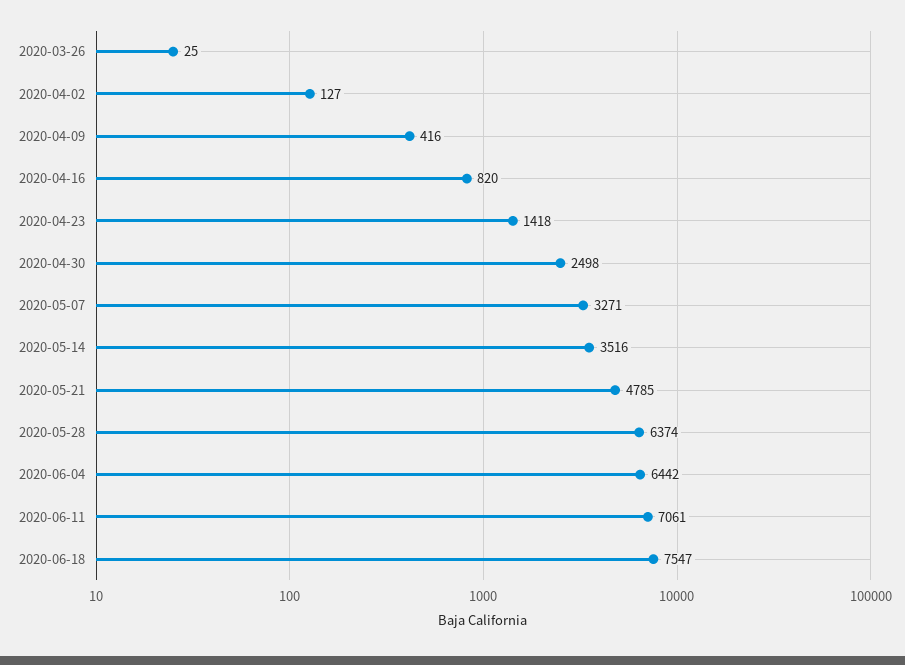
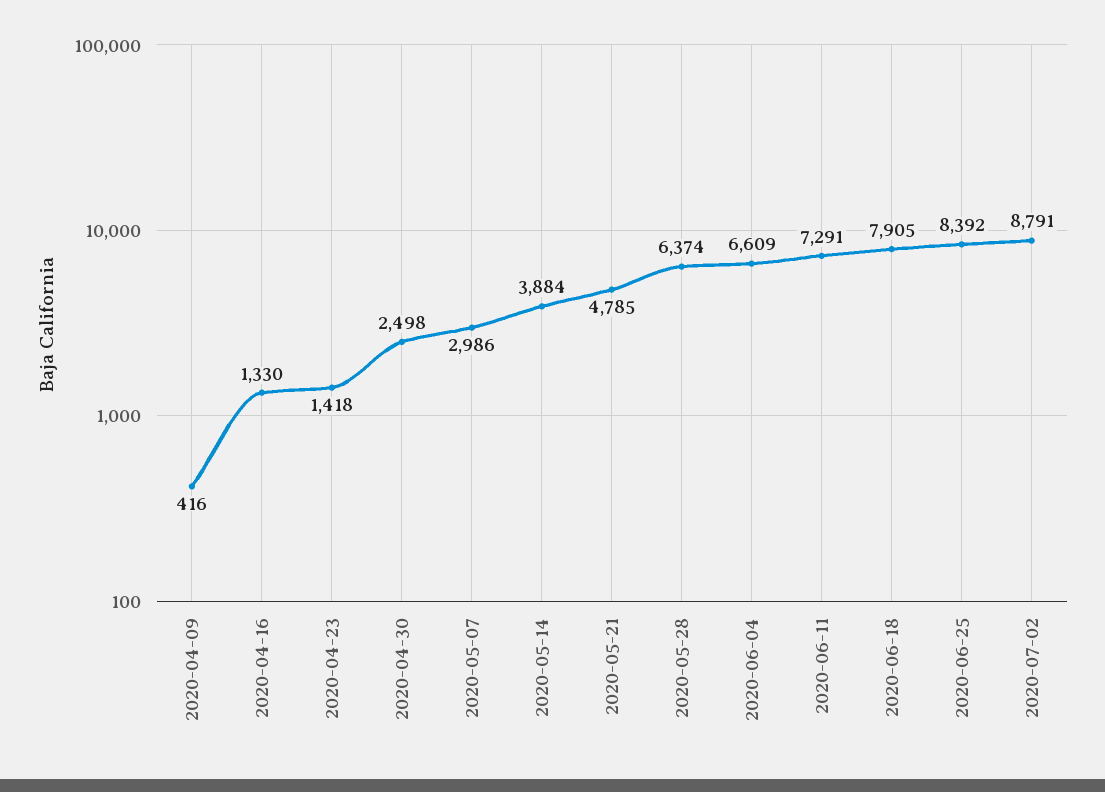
2020-03-26: 25 -> none
2020-04-02: 127 -> none
2020-04-16: 820 -> 1330
2020-05-07: 3271 -> 2986
2020-05-14: 3516 -> 3884
2020-06-04: 6442 -> 6609
2020-06-11: 7061 -> 7291
2020-06-18: 7547 -> 7905
2020-06-25: none -> 8392
2020-07-02: none -> 8791

